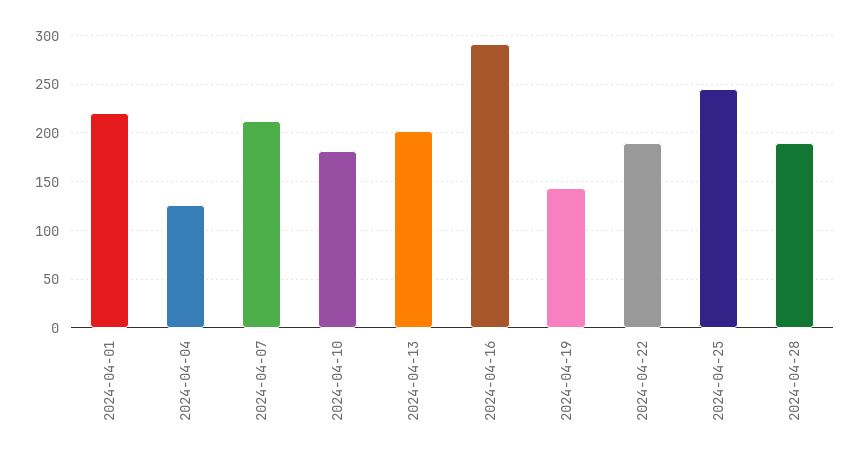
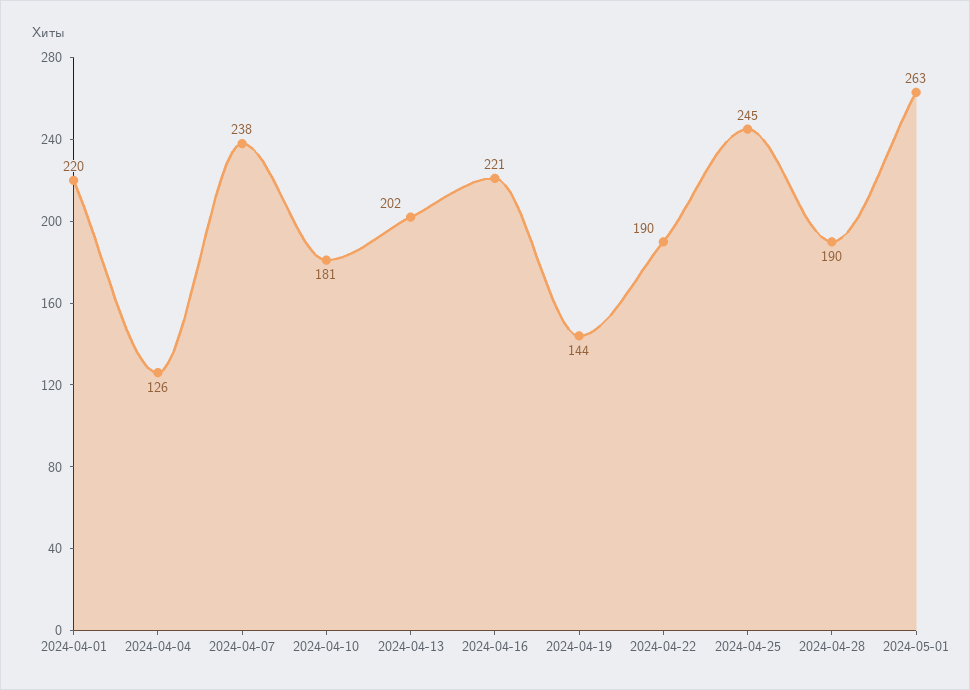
2024-04-07: 210 -> 238
2024-04-16: 290 -> 221
2024-05-01: none -> 263

